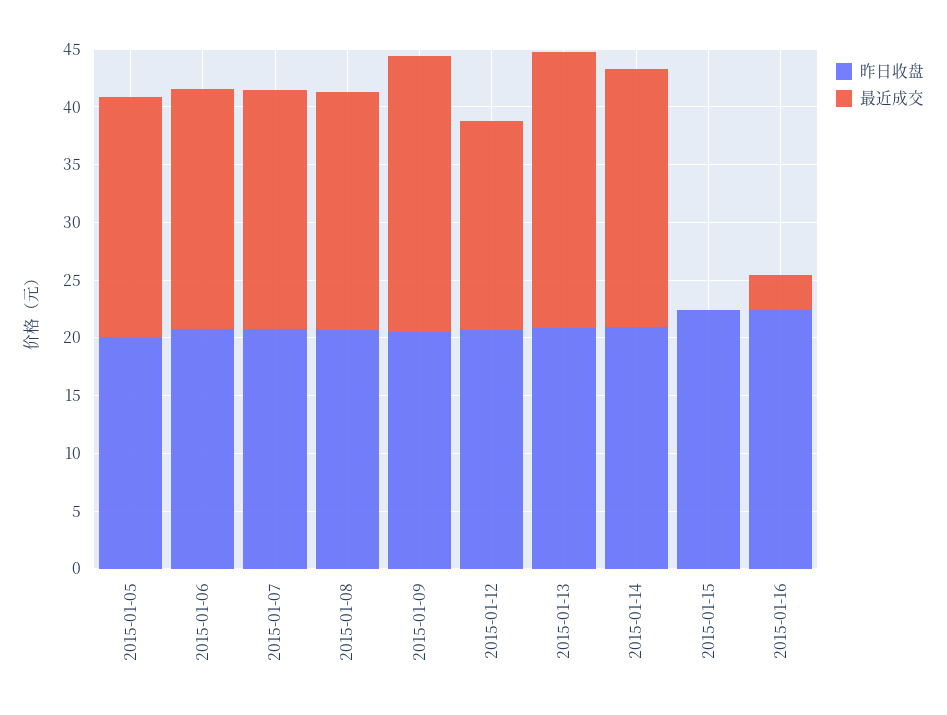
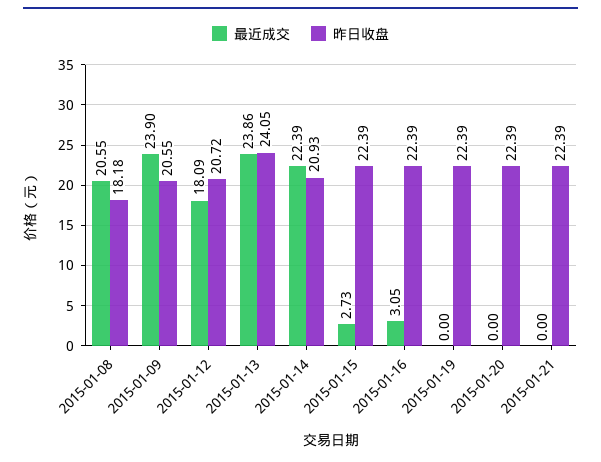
昨日收盘, 2015-01-05: 20 -> none
最近成交, 2015-01-05: 21 -> none
昨日收盘, 2015-01-06: 21 -> none
最近成交, 2015-01-06: 21 -> none
昨日收盘, 2015-01-07: 21 -> none
最近成交, 2015-01-07: 21 -> none
昨日收盘, 2015-01-08: 21 -> 18.18
昨日收盘, 2015-01-13: 21 -> 24.05
最近成交, 2015-01-15: 0 -> 2.73
最近成交, 2015-01-19: none -> 0
昨日收盘, 2015-01-19: none -> 22.39
最近成交, 2015-01-20: none -> 0
昨日收盘, 2015-01-20: none -> 22.39
最近成交, 2015-01-21: none -> 0
昨日收盘, 2015-01-21: none -> 22.39

